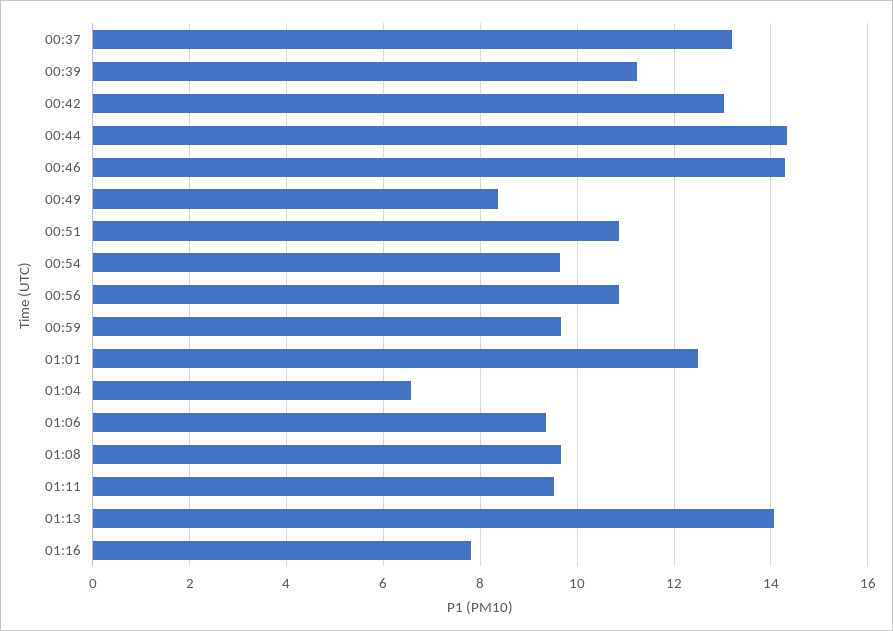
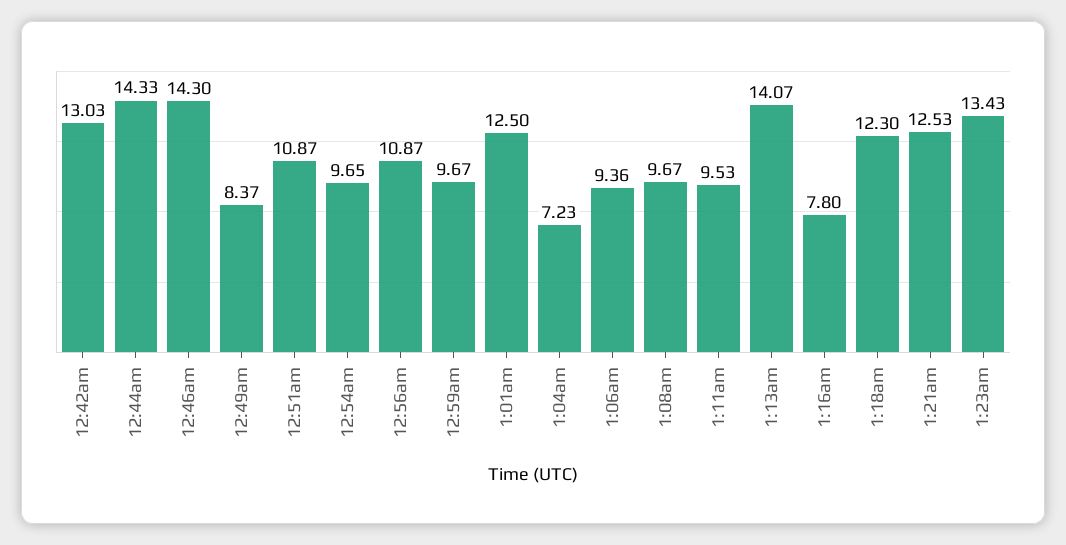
00:37: 13.2 -> none
00:39: 11.2 -> none
01:04: 6.6 -> 7.23
1:18am: none -> 12.3
1:21am: none -> 12.53
1:23am: none -> 13.43

